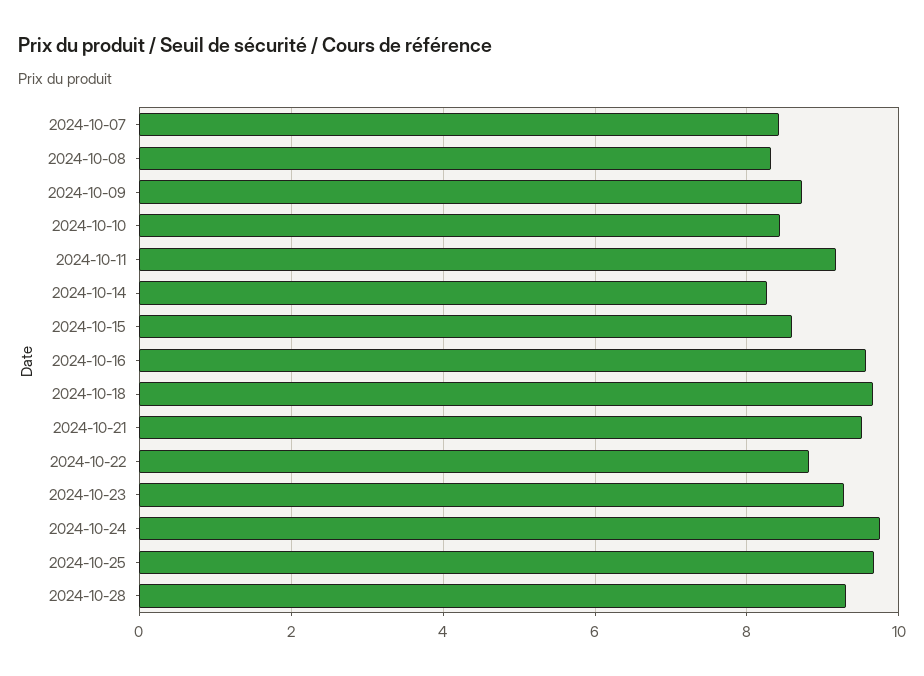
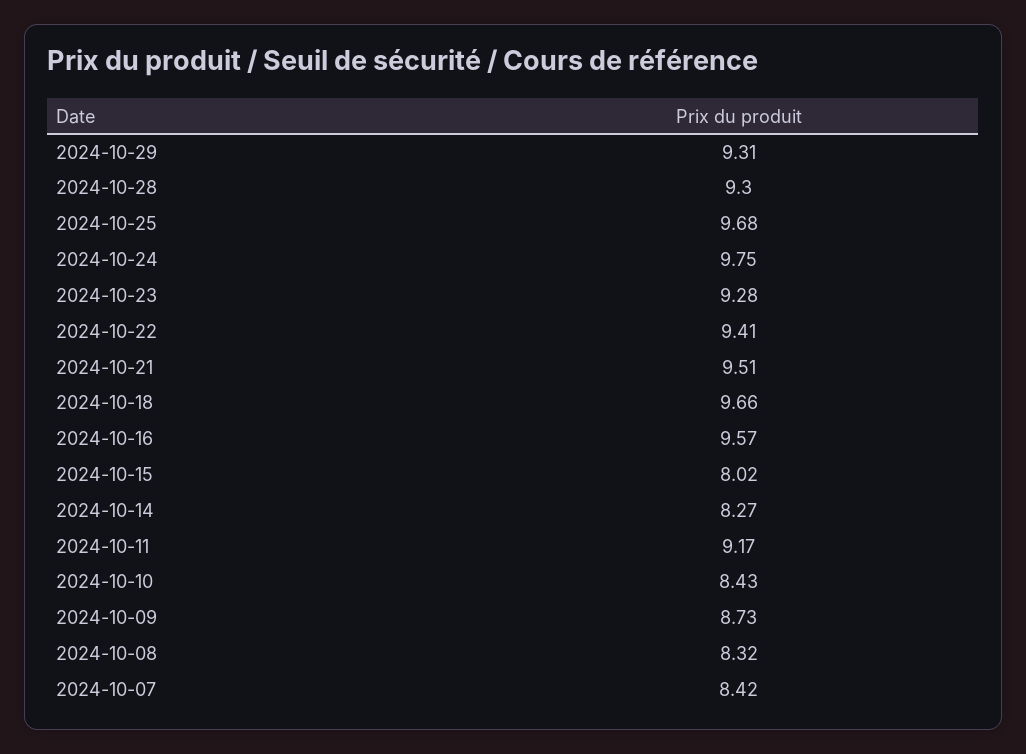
2024-10-15: 8.6 -> 8.02
2024-10-22: 8.8 -> 9.41
2024-10-29: none -> 9.31

